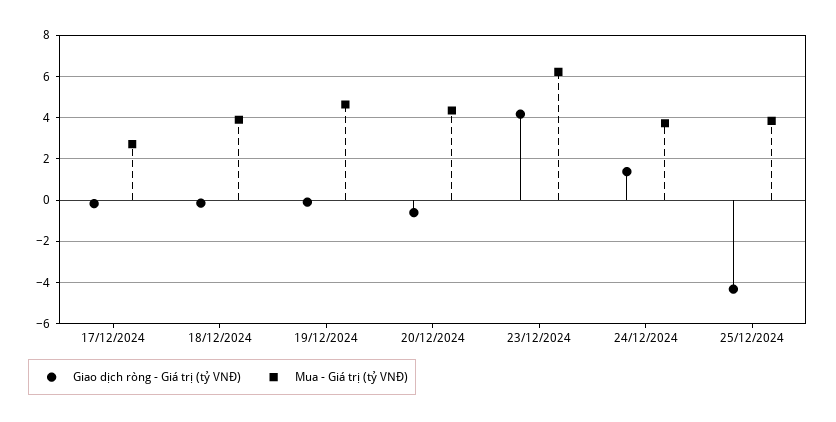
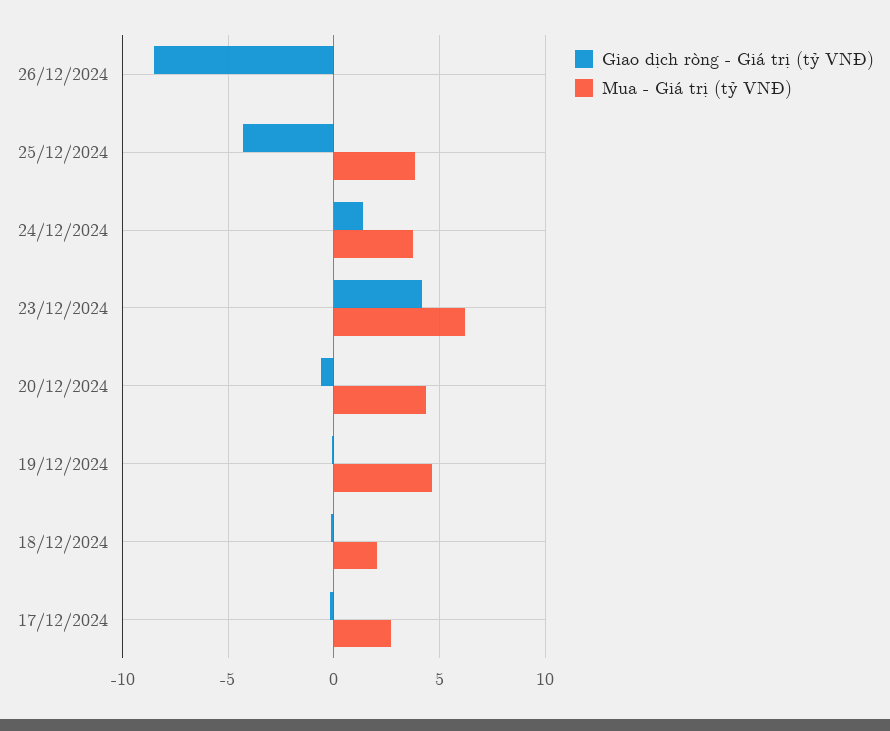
Mua - Giá trị (tỷ VNĐ), 18/12/2024: 4 -> 2
Giao dịch ròng - Giá trị (tỷ VNĐ), 26/12/2024: none -> -8.5
Mua - Giá trị (tỷ VNĐ), 26/12/2024: none -> 0

